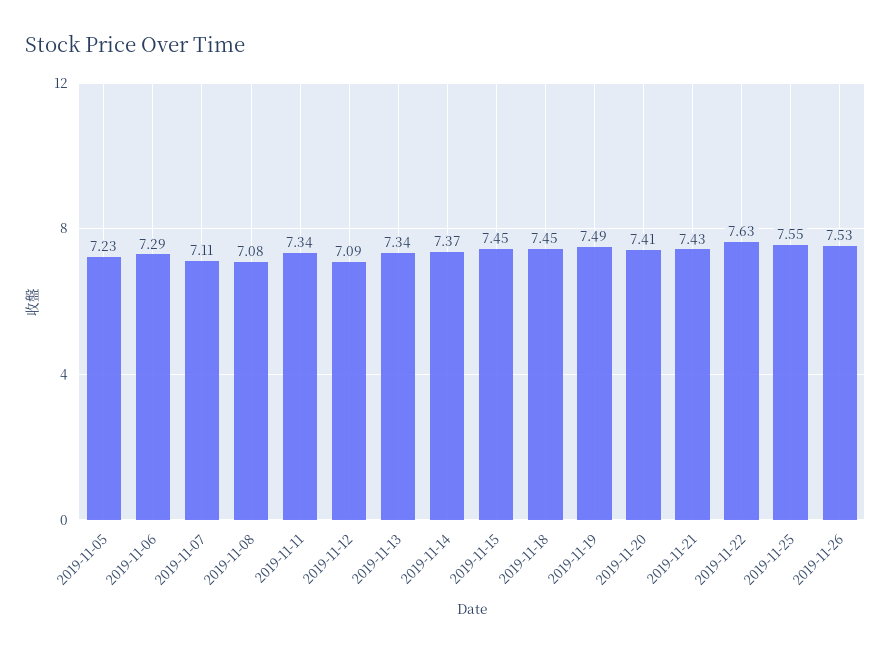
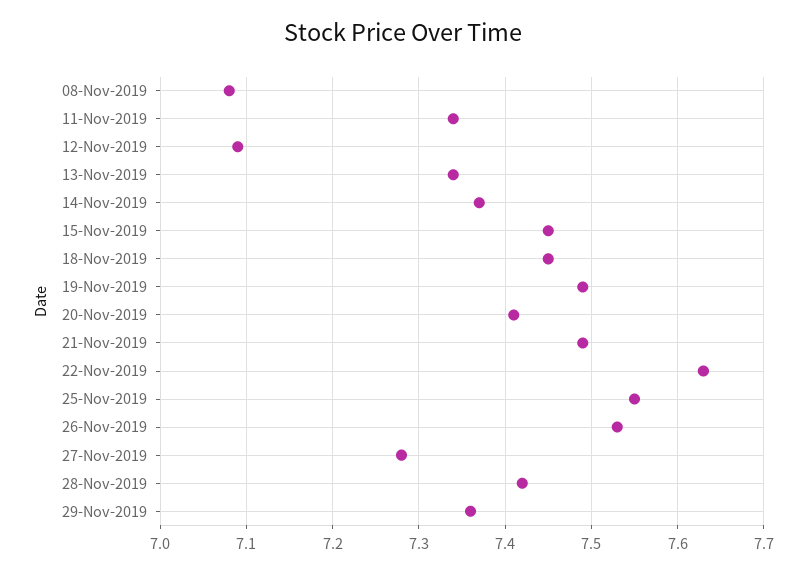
2019-11-05: 7.23 -> none
2019-11-06: 7.29 -> none
2019-11-07: 7.11 -> none
2019-11-21: 7.43 -> 7.49
27-Nov-2019: none -> 7.28
28-Nov-2019: none -> 7.42
29-Nov-2019: none -> 7.36

